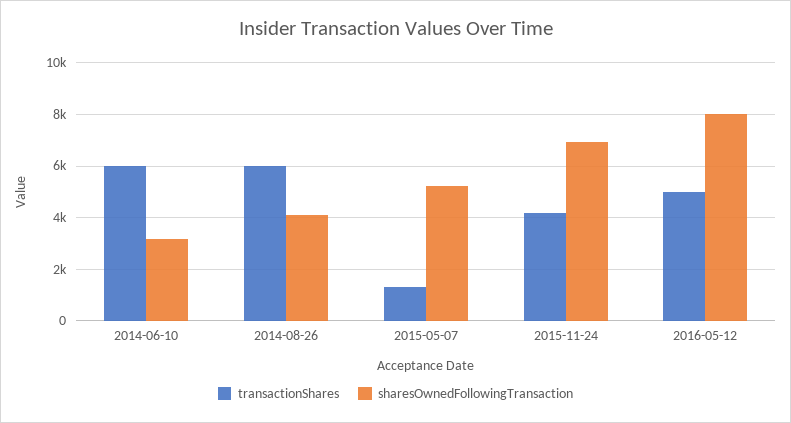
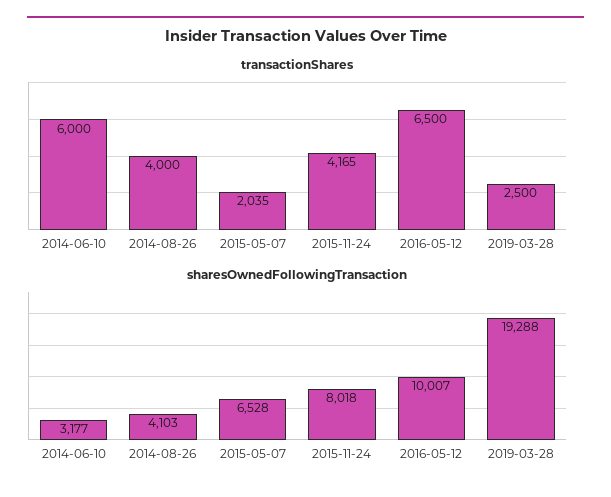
transactionShares, 2014-08-26: 6000 -> 4000
transactionShares, 2015-05-07: 1250 -> 2035
sharesOwnedFollowingTransaction, 2015-05-07: 5250 -> 6528
sharesOwnedFollowingTransaction, 2015-11-24: 7000 -> 8018
transactionShares, 2016-05-12: 5000 -> 6500
sharesOwnedFollowingTransaction, 2016-05-12: 8000 -> 10007
transactionShares, 2019-03-28: none -> 2500
sharesOwnedFollowingTransaction, 2019-03-28: none -> 19288

